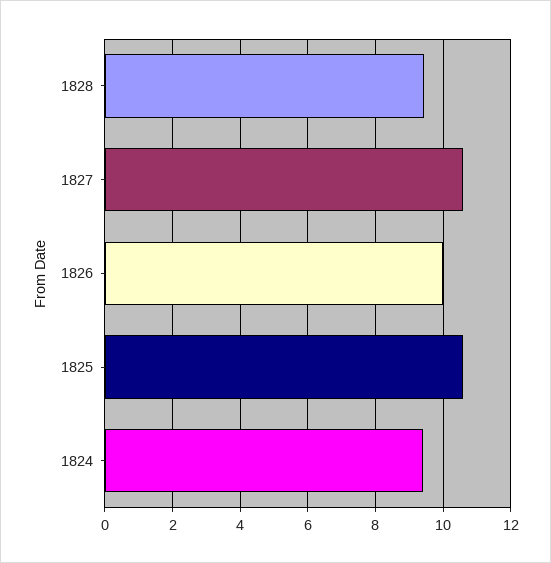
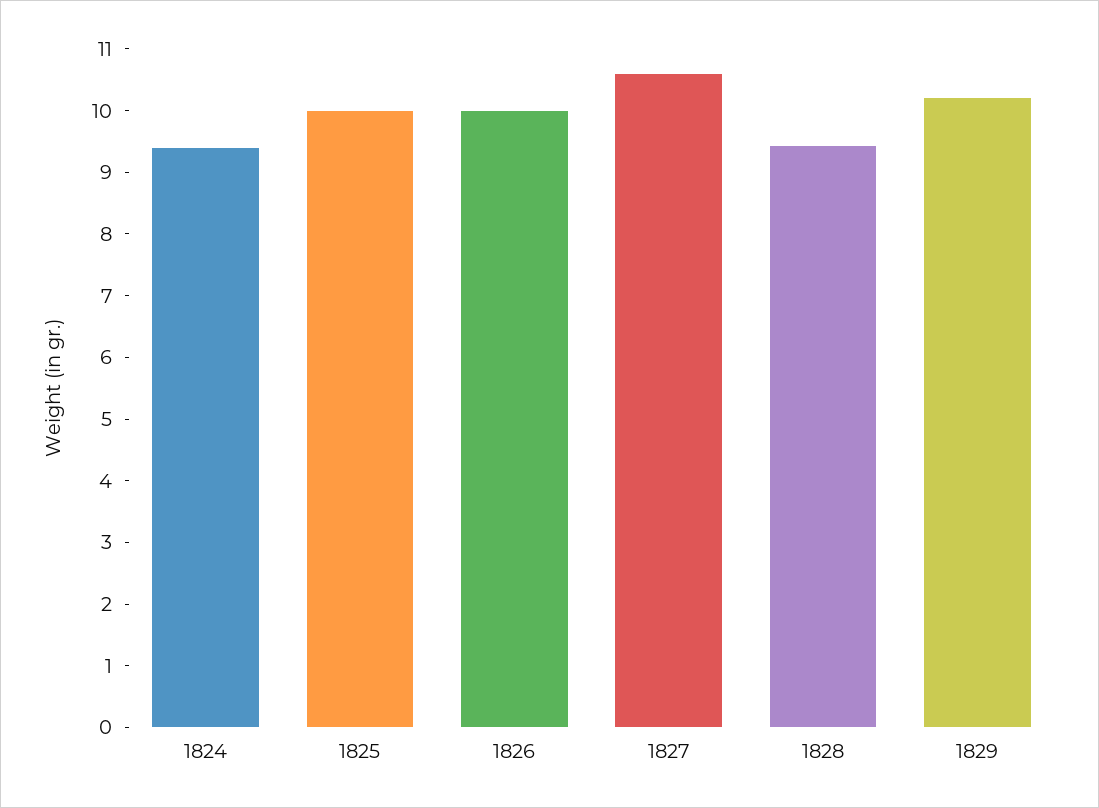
1825: 10.6 -> 10
1829: none -> 10.2

